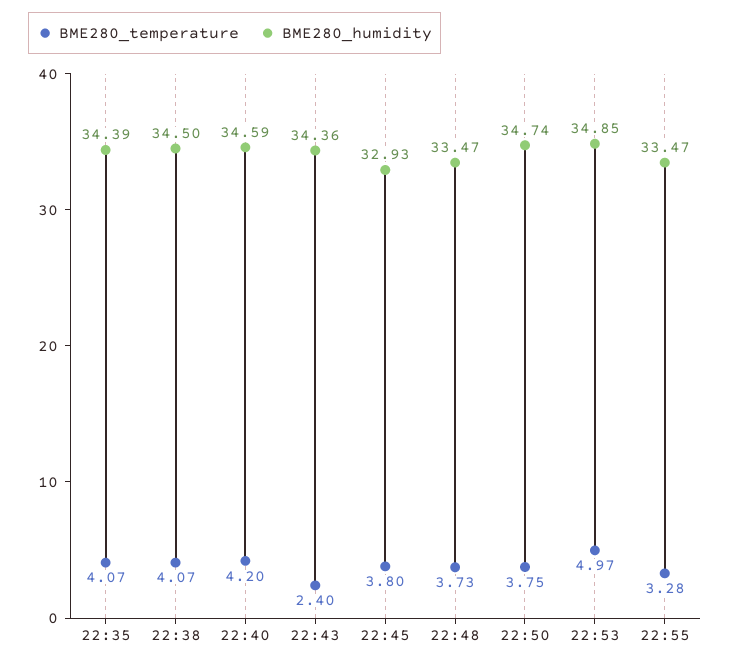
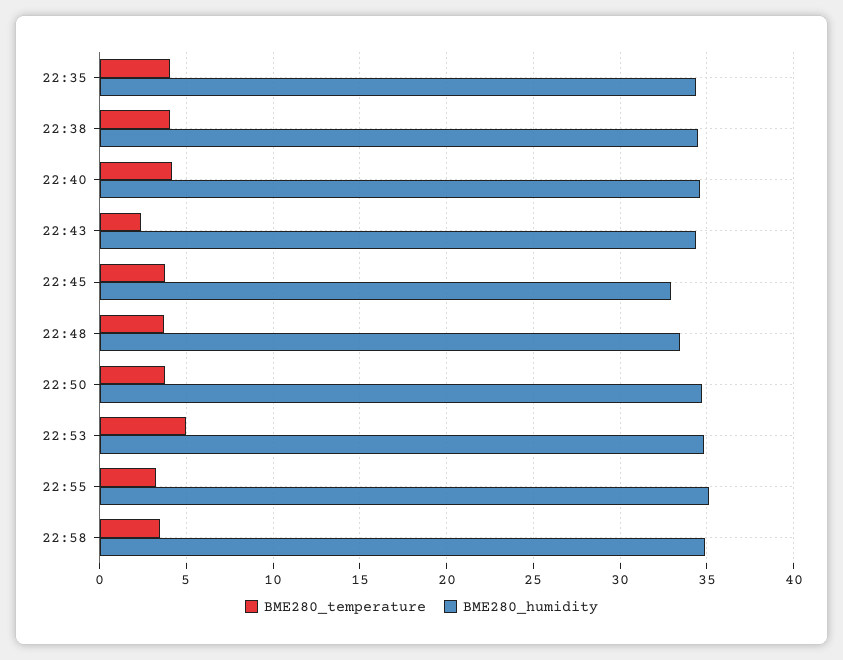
BME280_humidity, 22:55: 33.47 -> 35
BME280_temperature, 22:58: none -> 3.5
BME280_humidity, 22:58: none -> 35

